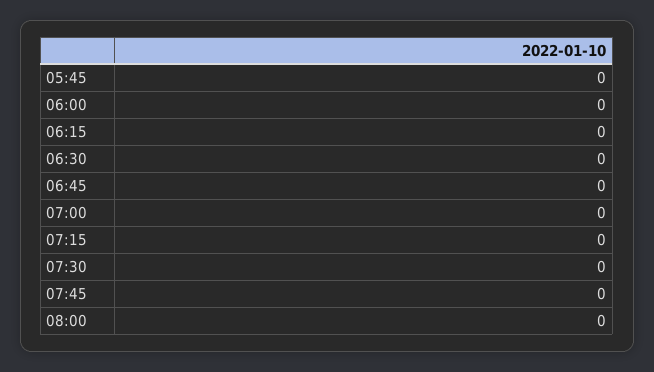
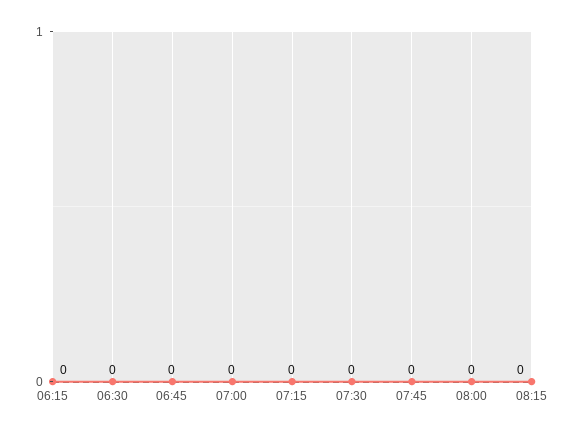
05:45: 0 -> none
06:00: 0 -> none
08:15: none -> 0

